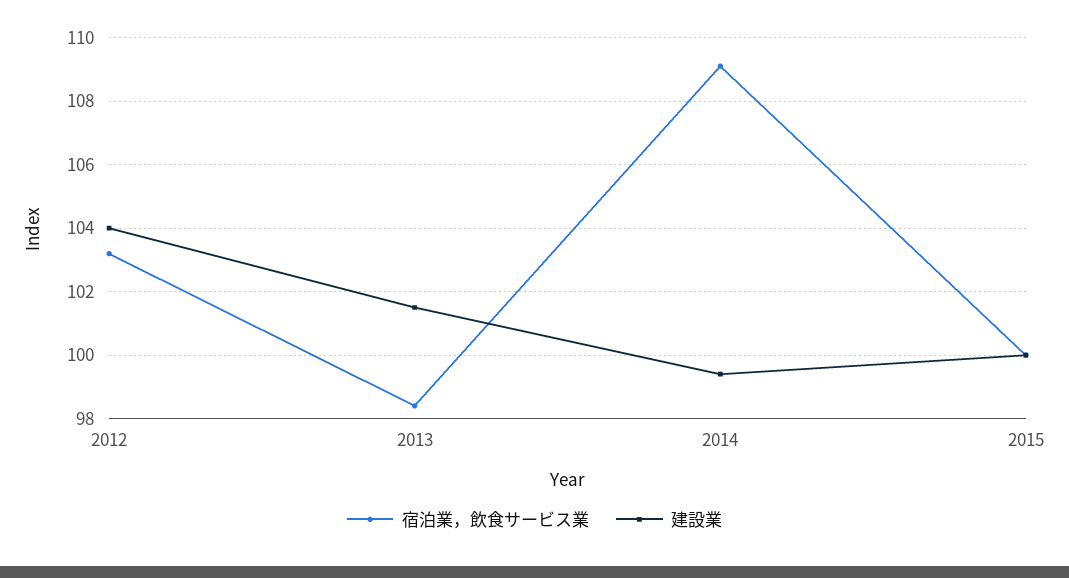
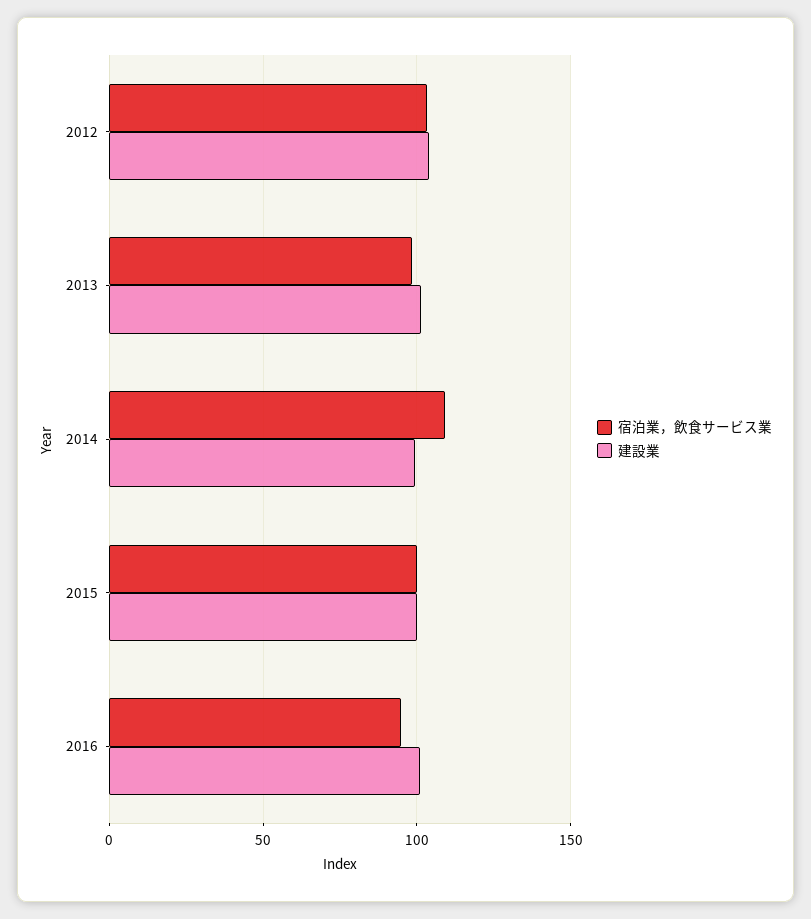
宿泊業，飲食サービス業, 2016: none -> 95
建設業, 2016: none -> 100

